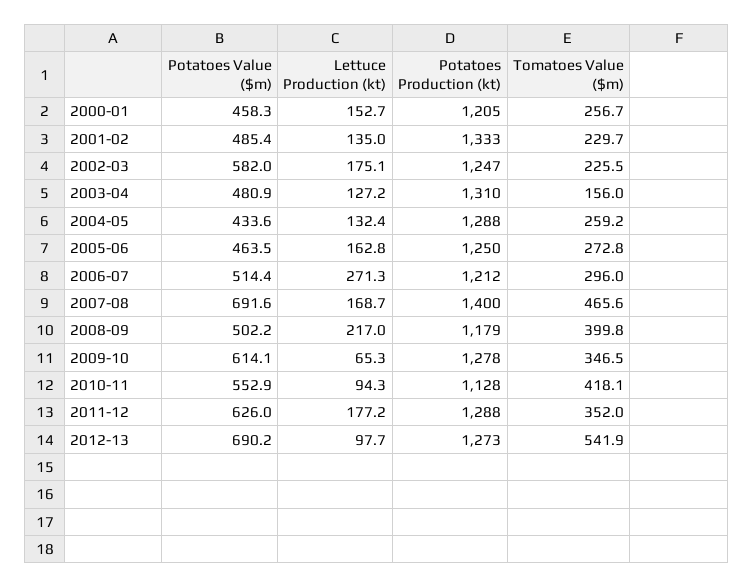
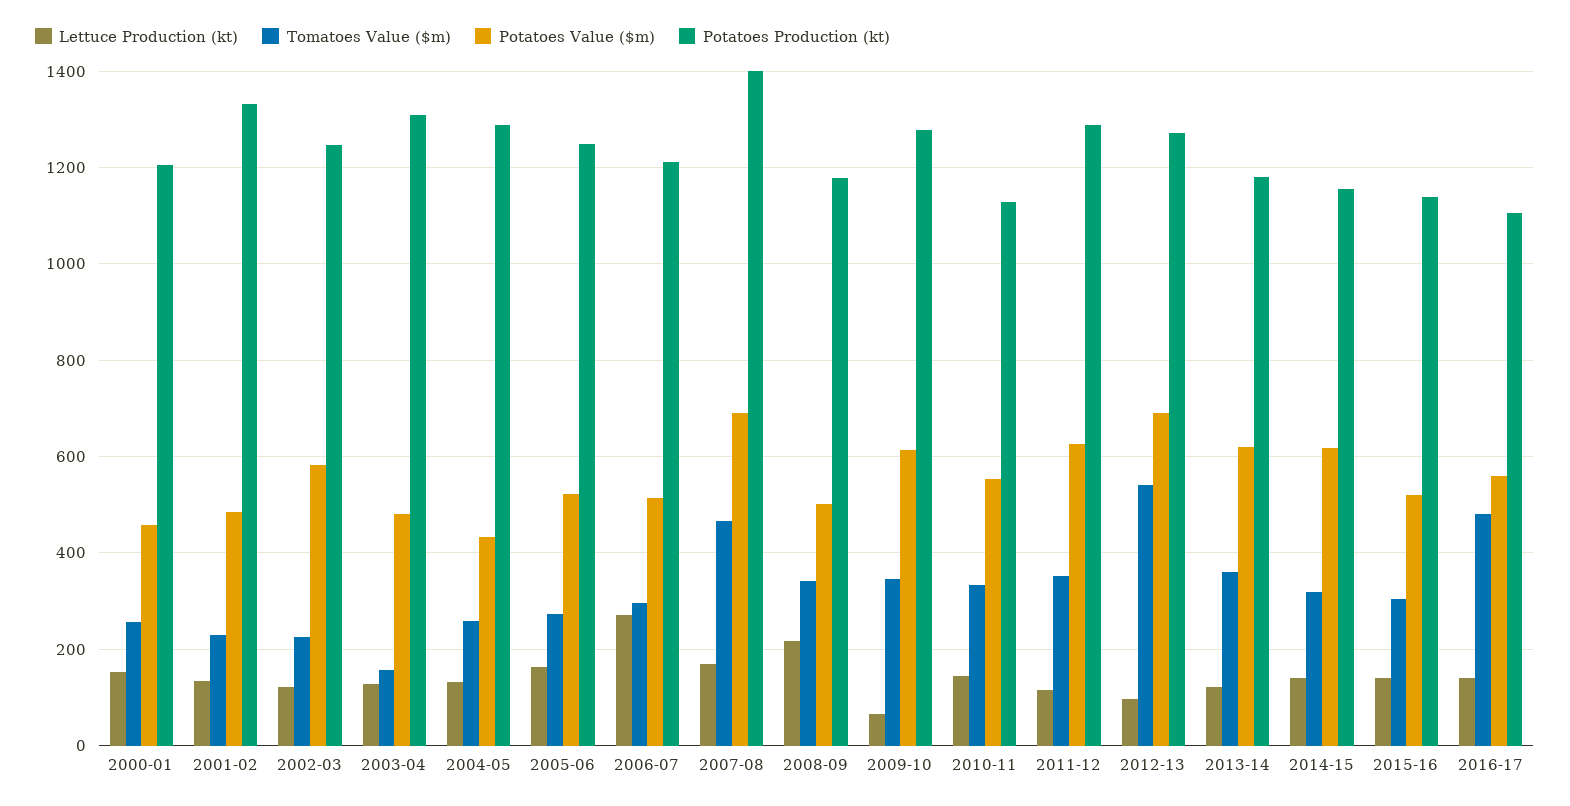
Lettuce Production (kt), 2002-03: 175.1 -> 120
Potatoes Value ($m), 2005-06: 463.5 -> 520
Tomatoes Value ($m), 2008-09: 399.8 -> 340
Lettuce Production (kt), 2010-11: 94.3 -> 140
Tomatoes Value ($m), 2010-11: 418.1 -> 340
Lettuce Production (kt), 2011-12: 177.2 -> 120
Lettuce Production (kt), 2013-14: none -> 120
Tomatoes Value ($m), 2013-14: none -> 360
Potatoes Value ($m), 2013-14: none -> 620
Potatoes Production (kt), 2013-14: none -> 1180
Lettuce Production (kt), 2014-15: none -> 140
Tomatoes Value ($m), 2014-15: none -> 320
Potatoes Value ($m), 2014-15: none -> 620
Potatoes Production (kt), 2014-15: none -> 1160
Lettuce Production (kt), 2015-16: none -> 140
Tomatoes Value ($m), 2015-16: none -> 300
Potatoes Value ($m), 2015-16: none -> 520
Potatoes Production (kt), 2015-16: none -> 1140
Lettuce Production (kt), 2016-17: none -> 140
Tomatoes Value ($m), 2016-17: none -> 480
Potatoes Value ($m), 2016-17: none -> 560
Potatoes Production (kt), 2016-17: none -> 1100

